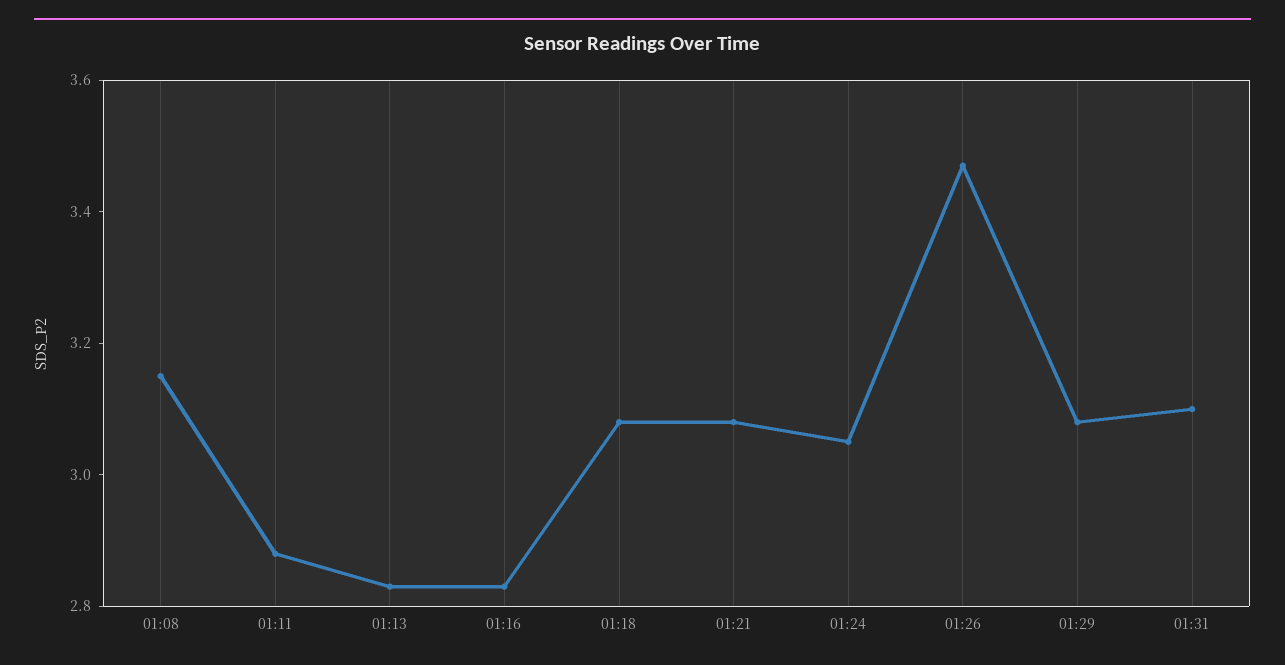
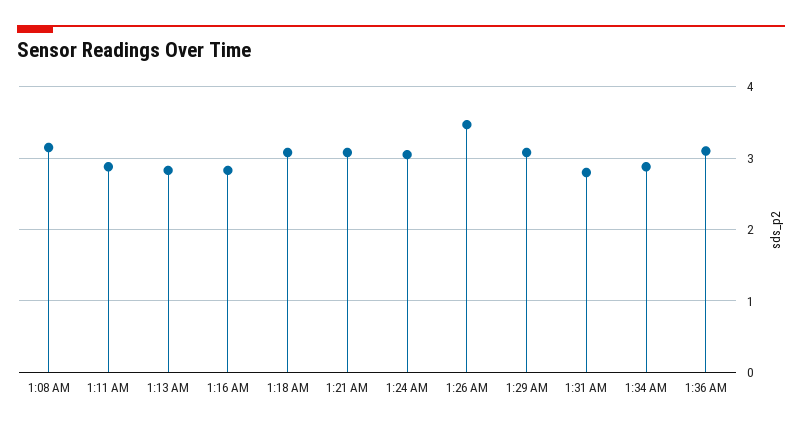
01:31: 3.1 -> 2.8
1:34 AM: none -> 2.9
1:36 AM: none -> 3.1

